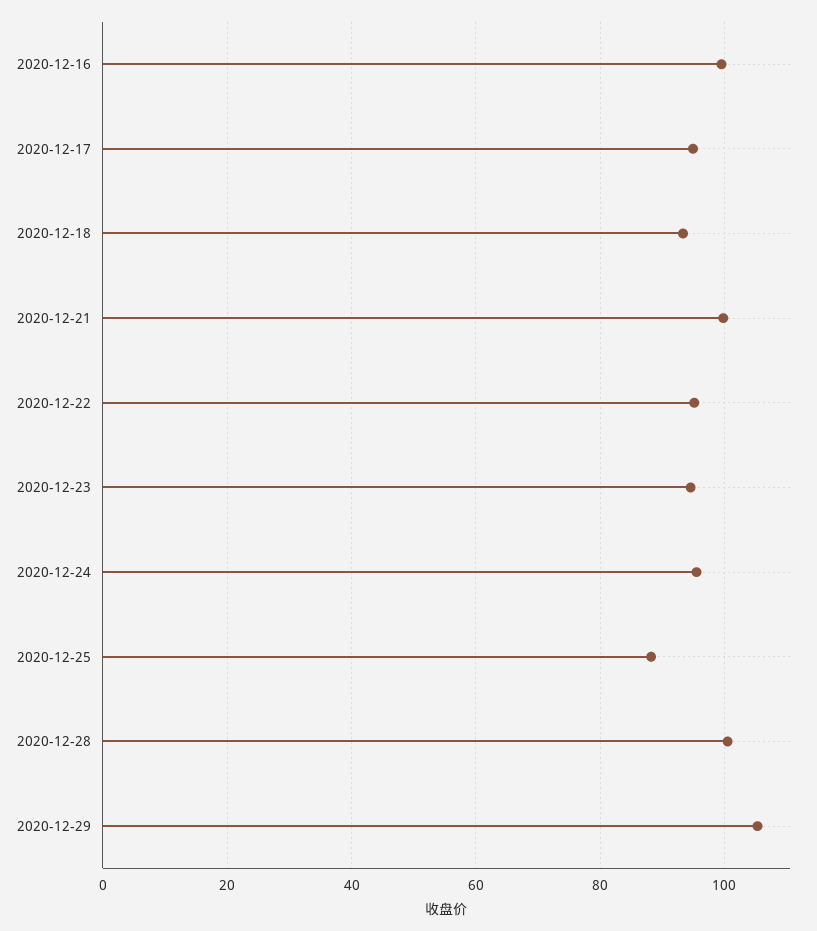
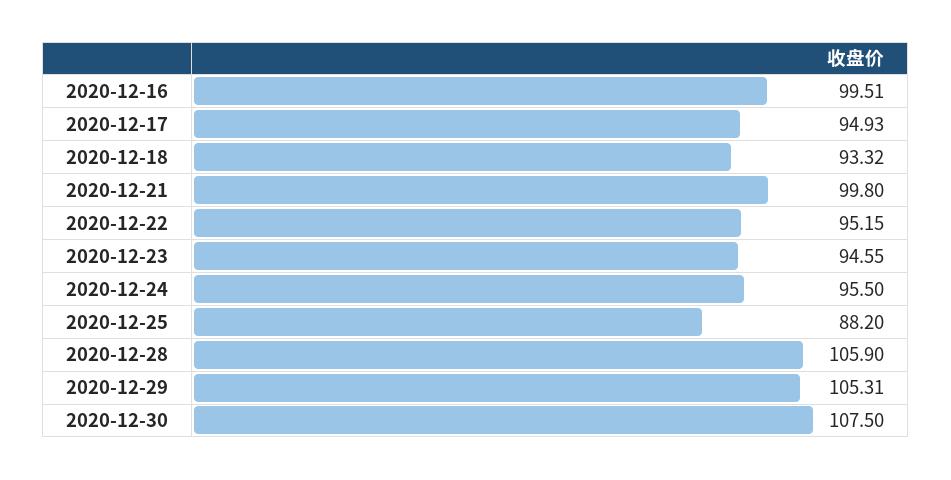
2020-12-28: 100 -> 105.9
2020-12-30: none -> 107.5

